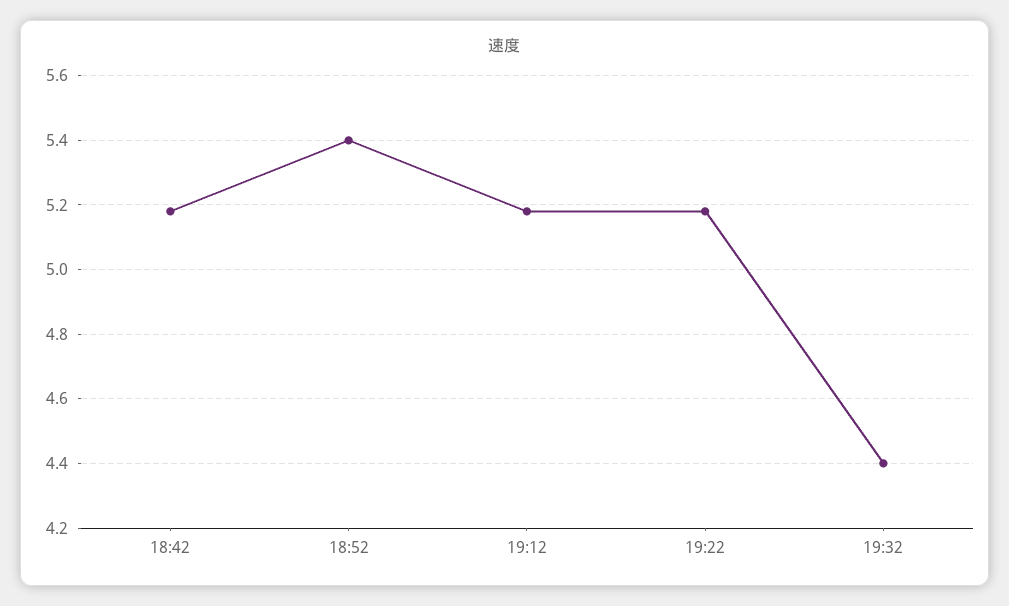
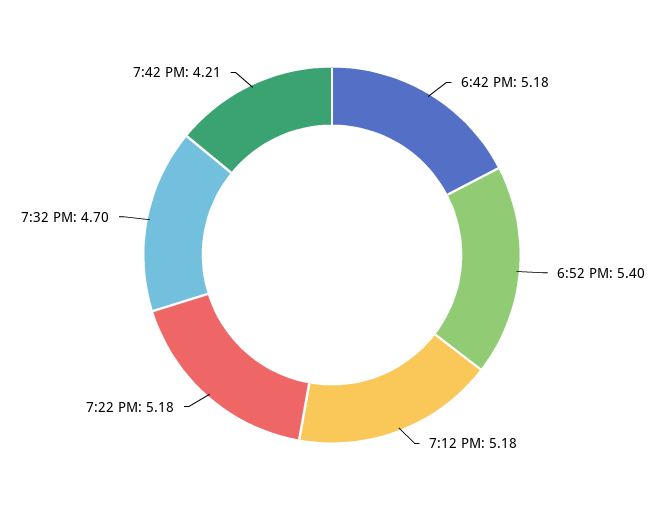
19:32: 4.4 -> 4.7
7:42 PM: none -> 4.21

